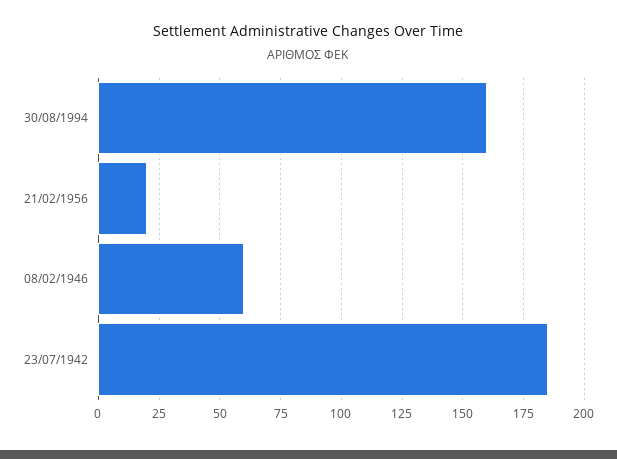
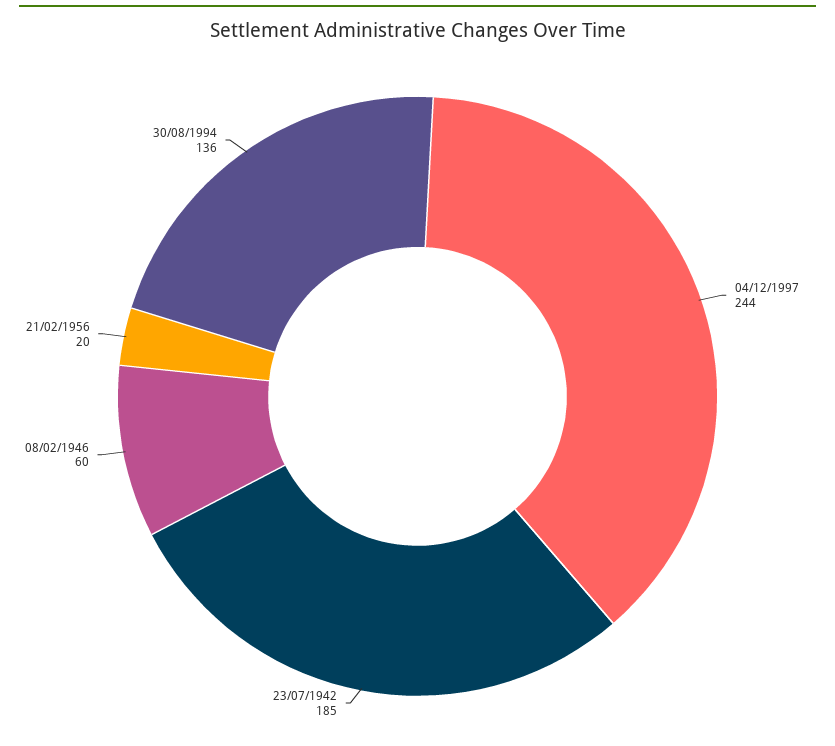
30/08/1994: 160 -> 136
04/12/1997: none -> 244

